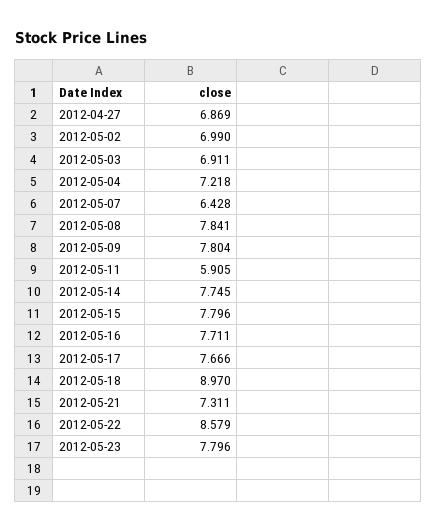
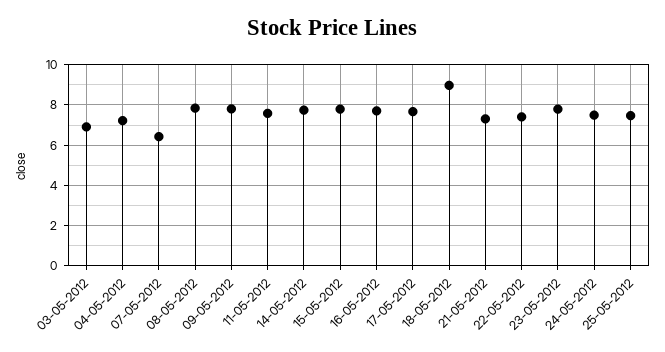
2012-04-27: 6.869 -> none
2012-05-02: 6.99 -> none
2012-05-11: 5.905 -> 7.5
2012-05-22: 8.579 -> 7.5
24-05-2012: none -> 7.5
25-05-2012: none -> 7.5

